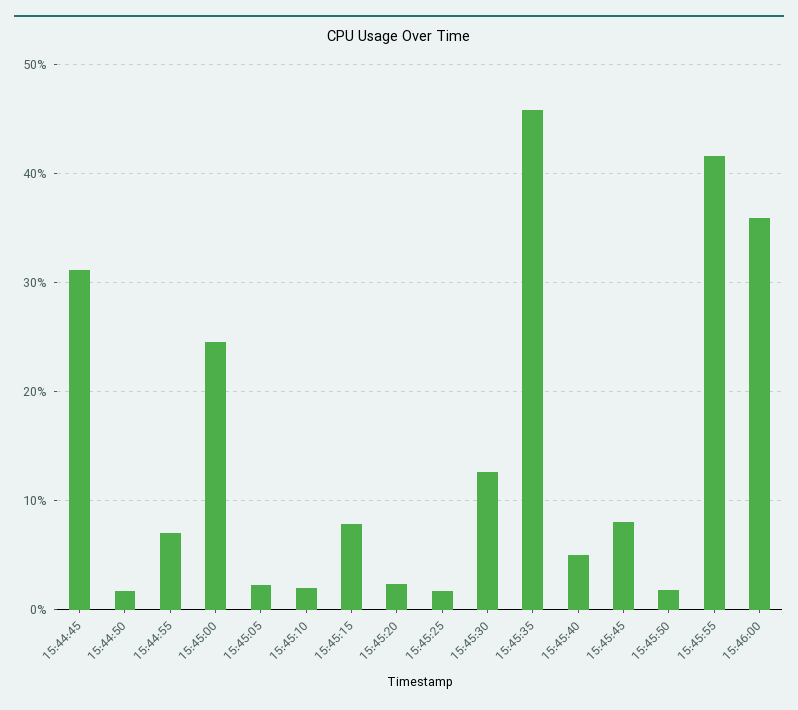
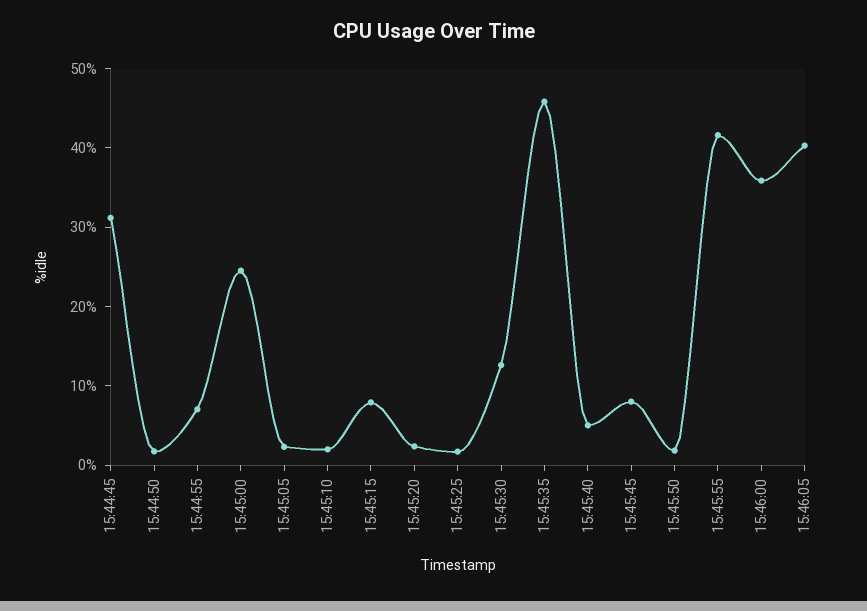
15:46:05: none -> 40

